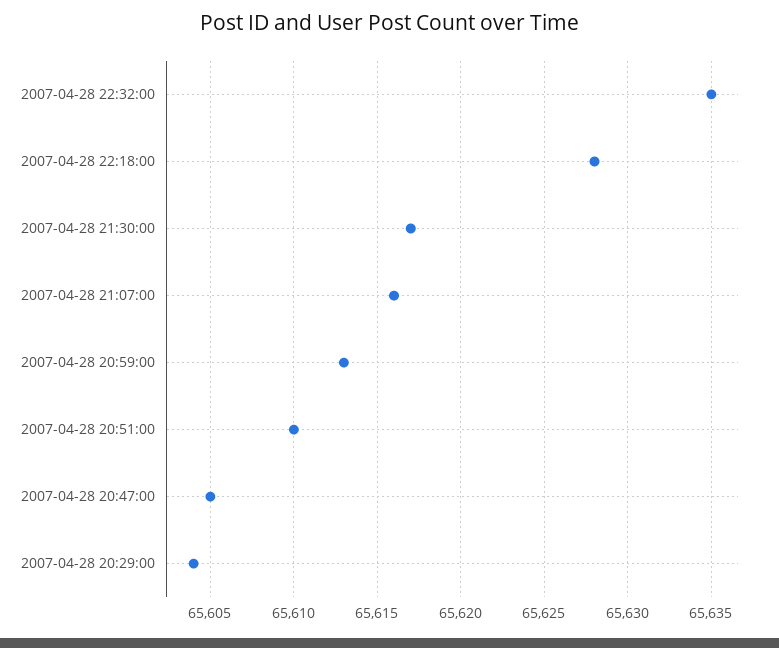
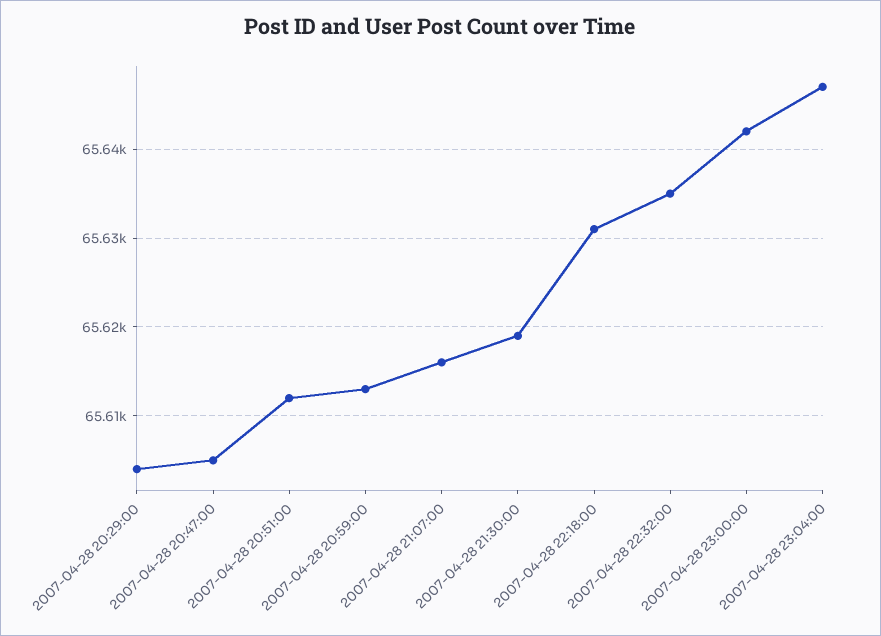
2007-04-28 22:18:00: 65628 -> 65631
2007-04-28 21:30:00: 65617 -> 65619
2007-04-28 20:51:00: 65610 -> 65612
2007-04-28 23:00:00: none -> 65642
2007-04-28 23:04:00: none -> 65647

